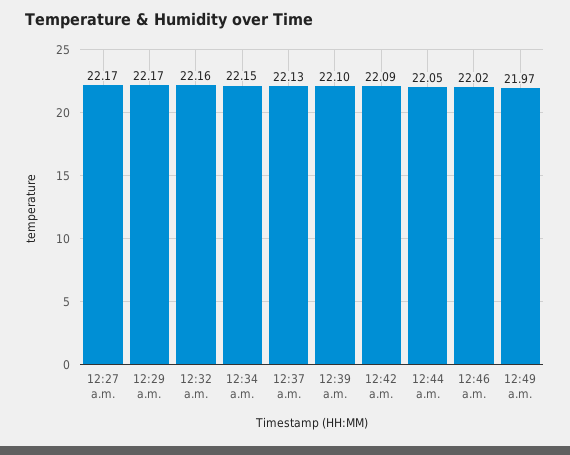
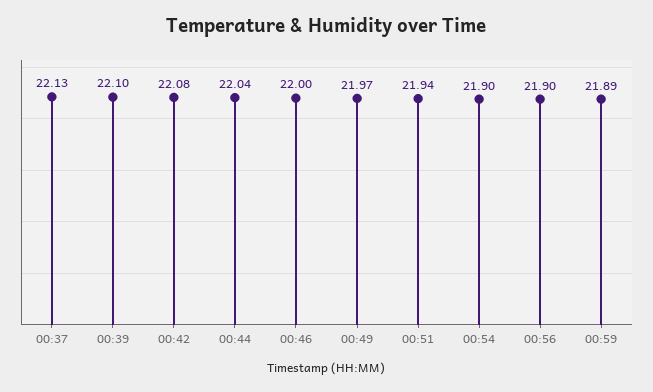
12:27 a.m.: 22.17 -> none
12:29 a.m.: 22.17 -> none
12:32 a.m.: 22.16 -> none
12:34 a.m.: 22.15 -> none
12:42 a.m.: 22.09 -> 22.08
12:44 a.m.: 22.05 -> 22.04
12:46 a.m.: 22.02 -> 22
00:51: none -> 21.94
00:54: none -> 21.9
00:56: none -> 21.9
00:59: none -> 21.89

